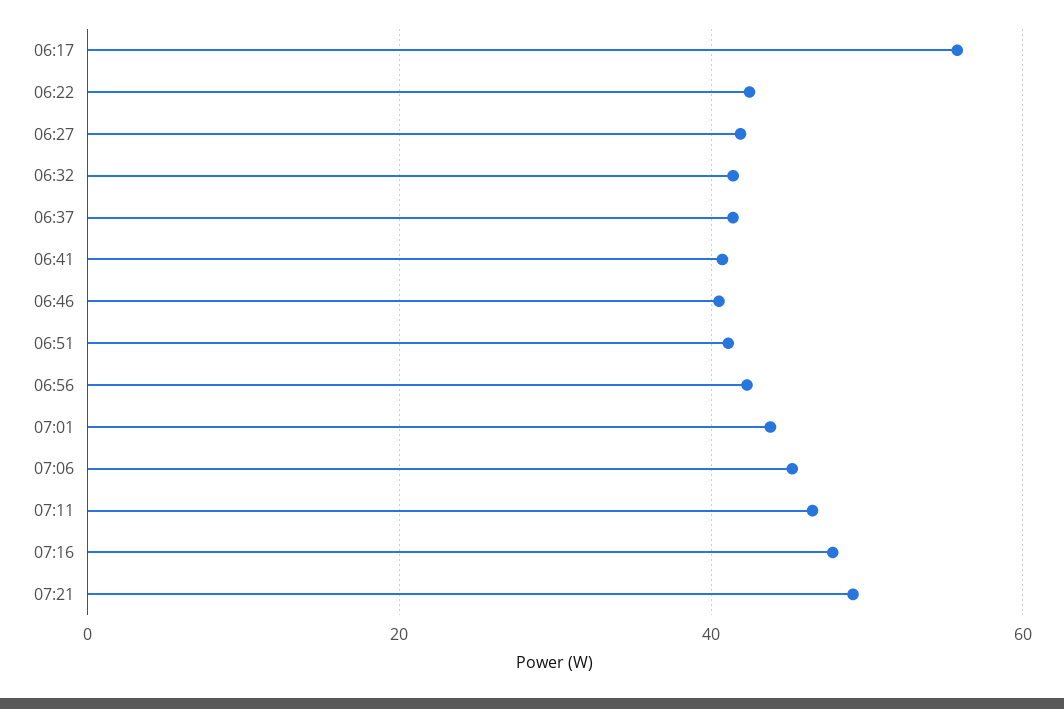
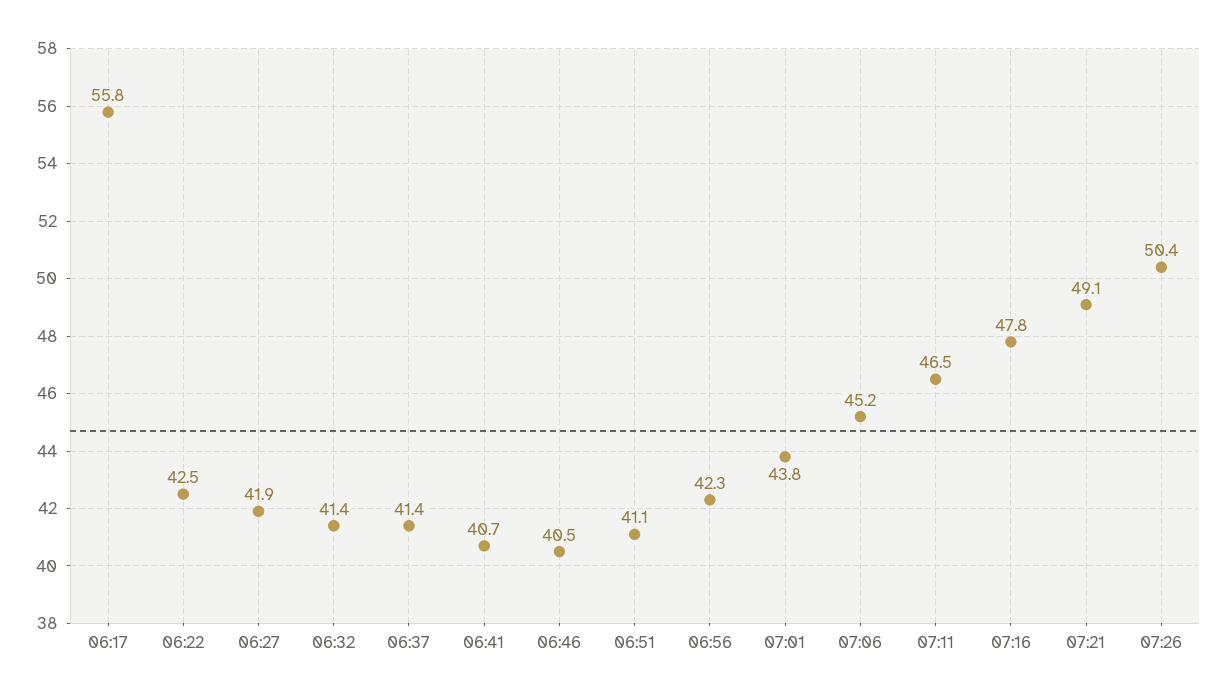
07:26: none -> 50.4

